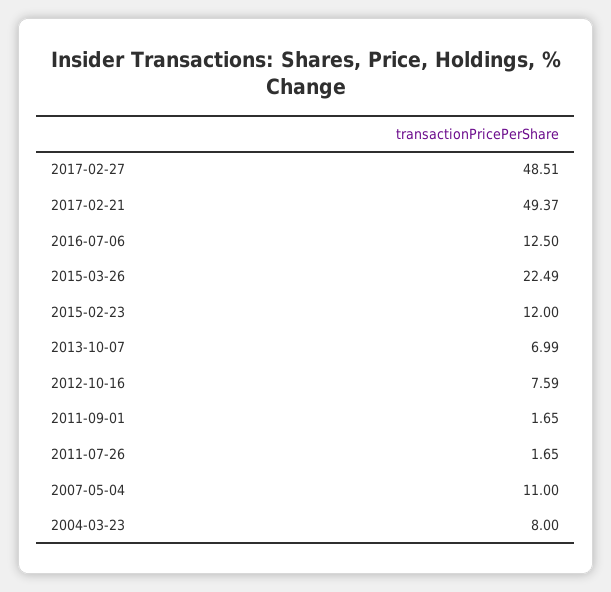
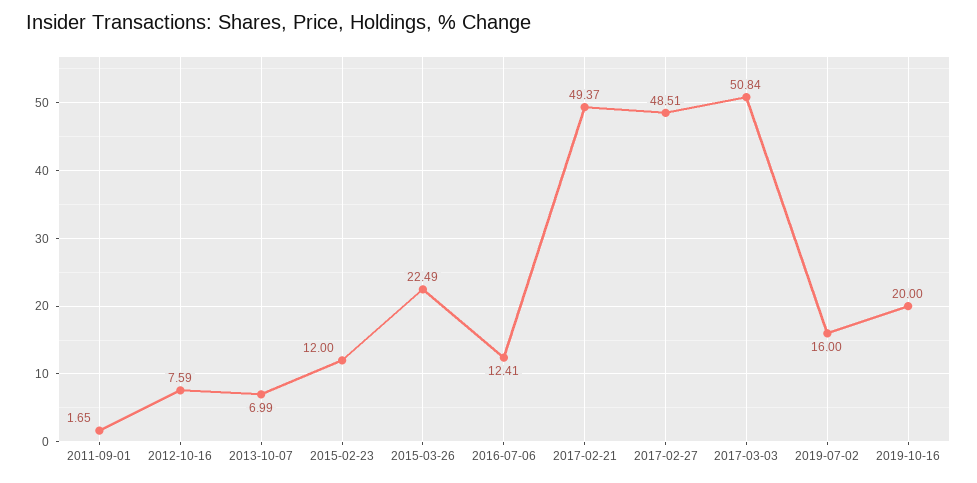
2016-07-06: 12.5 -> 12.41
2011-07-26: 1.65 -> none
2007-05-04: 11 -> none
2004-03-23: 8 -> none
2017-03-03: none -> 50.84
2019-07-02: none -> 16
2019-10-16: none -> 20

